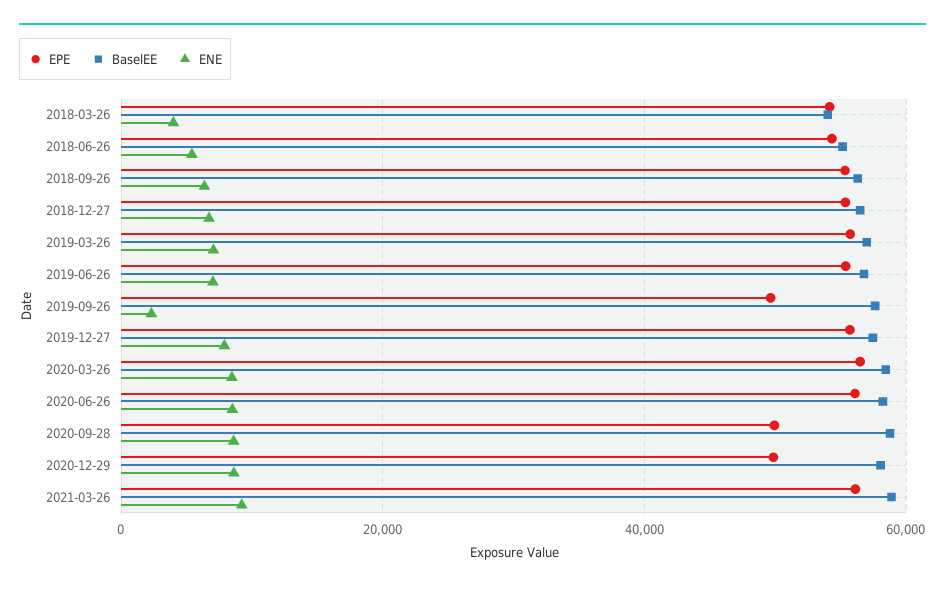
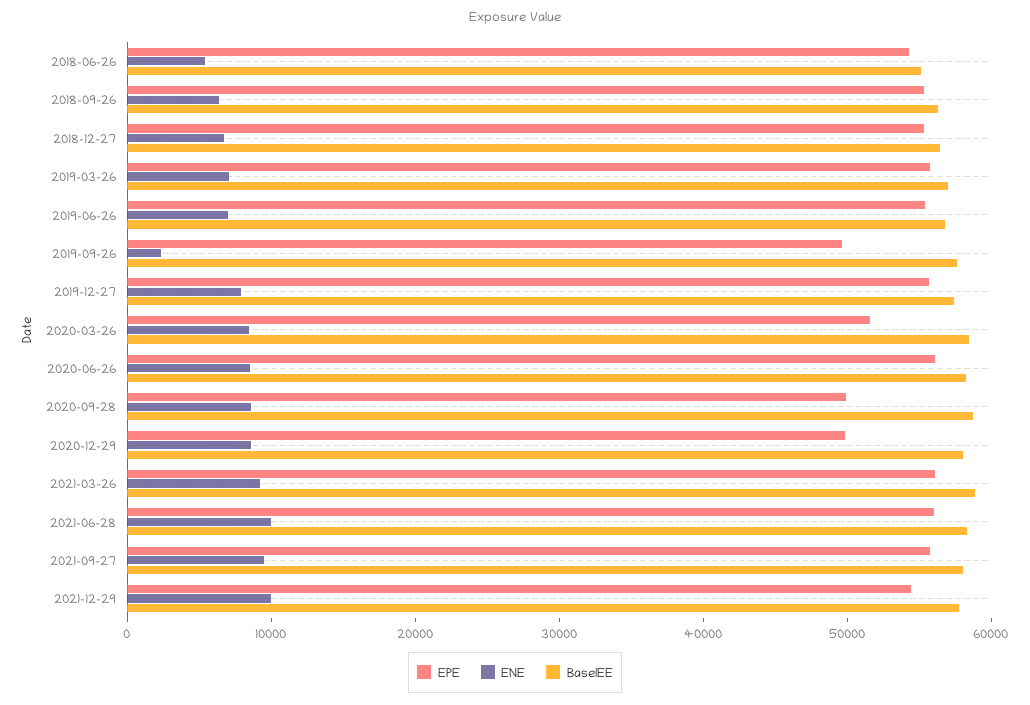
EPE, 2018-03-26: 54000 -> none
BaselEE, 2018-03-26: 54000 -> none
ENE, 2018-03-26: 4000 -> none
EPE, 2020-03-26: 56000 -> 52000
EPE, 2021-06-28: none -> 56000
ENE, 2021-06-28: none -> 10000
BaselEE, 2021-06-28: none -> 58000
EPE, 2021-09-27: none -> 56000
ENE, 2021-09-27: none -> 10000
BaselEE, 2021-09-27: none -> 58000
EPE, 2021-12-29: none -> 54000
ENE, 2021-12-29: none -> 10000
BaselEE, 2021-12-29: none -> 58000

